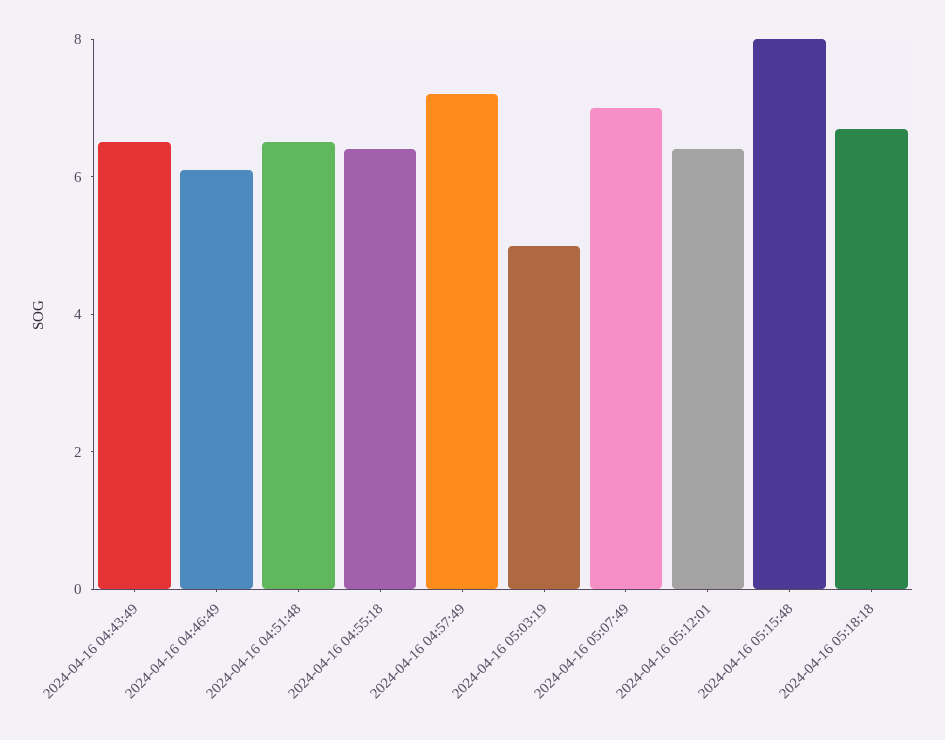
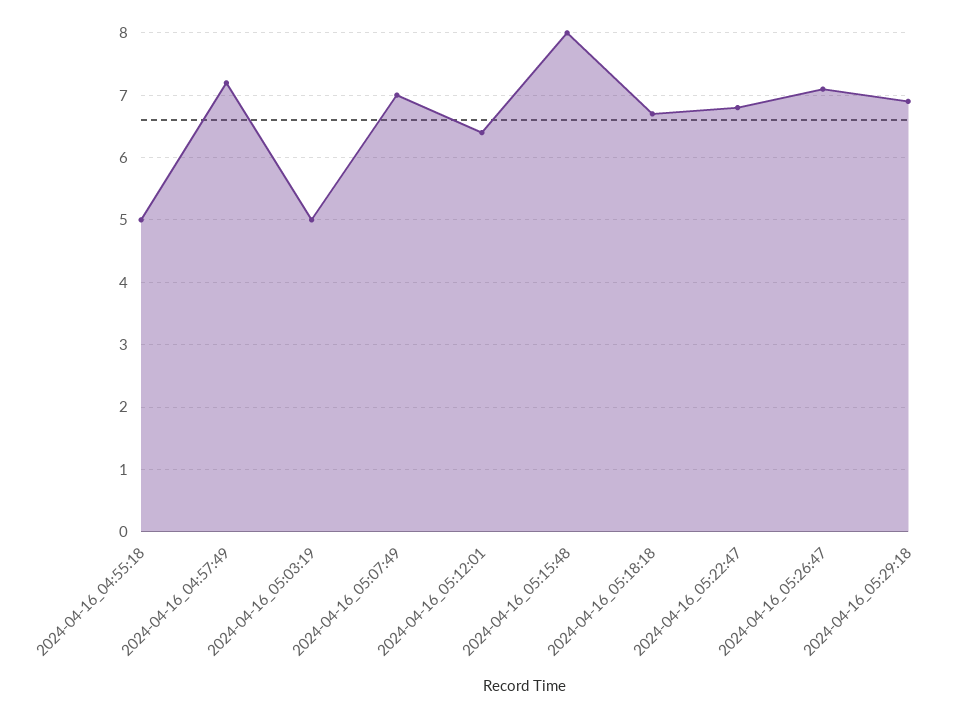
2024-04-16 04:43:49: 6.5 -> none
2024-04-16 04:46:49: 6 -> none
2024-04-16 04:51:48: 6.5 -> none
2024-04-16 04:55:18: 6.5 -> 5
2024-04-16_05:22:47: none -> 6.8
2024-04-16_05:26:47: none -> 7.1
2024-04-16_05:29:18: none -> 6.9

